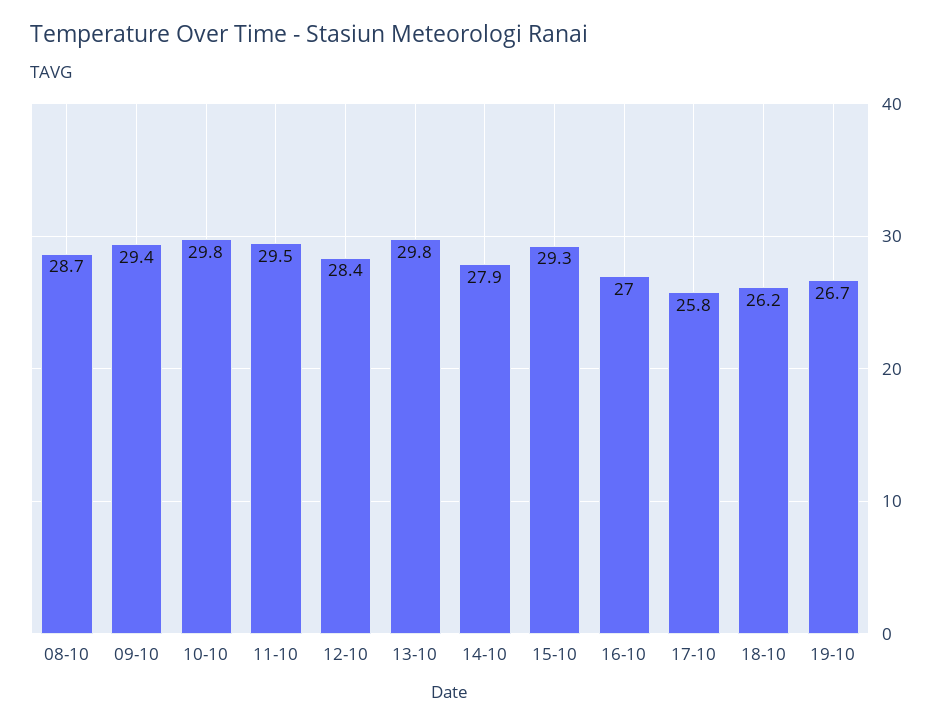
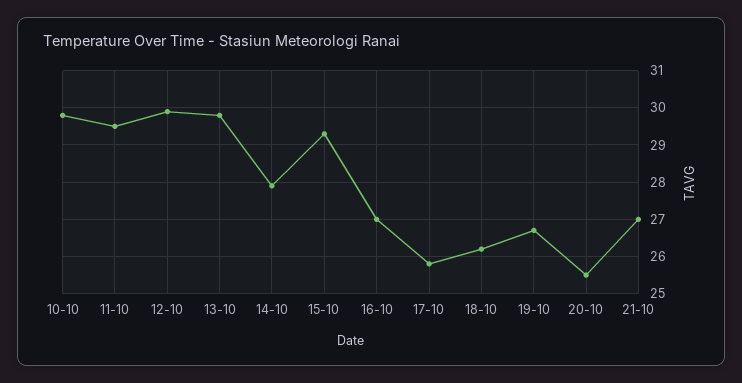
08-10: 28.7 -> none
09-10: 29.4 -> none
12-10: 28.4 -> 30
20-10: none -> 25.5
21-10: none -> 27

